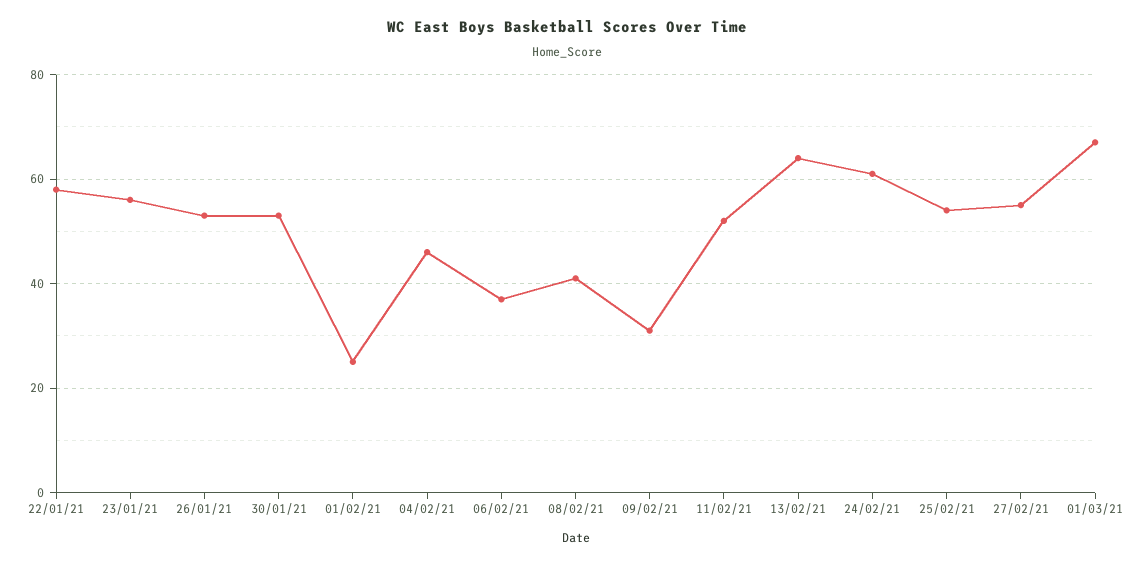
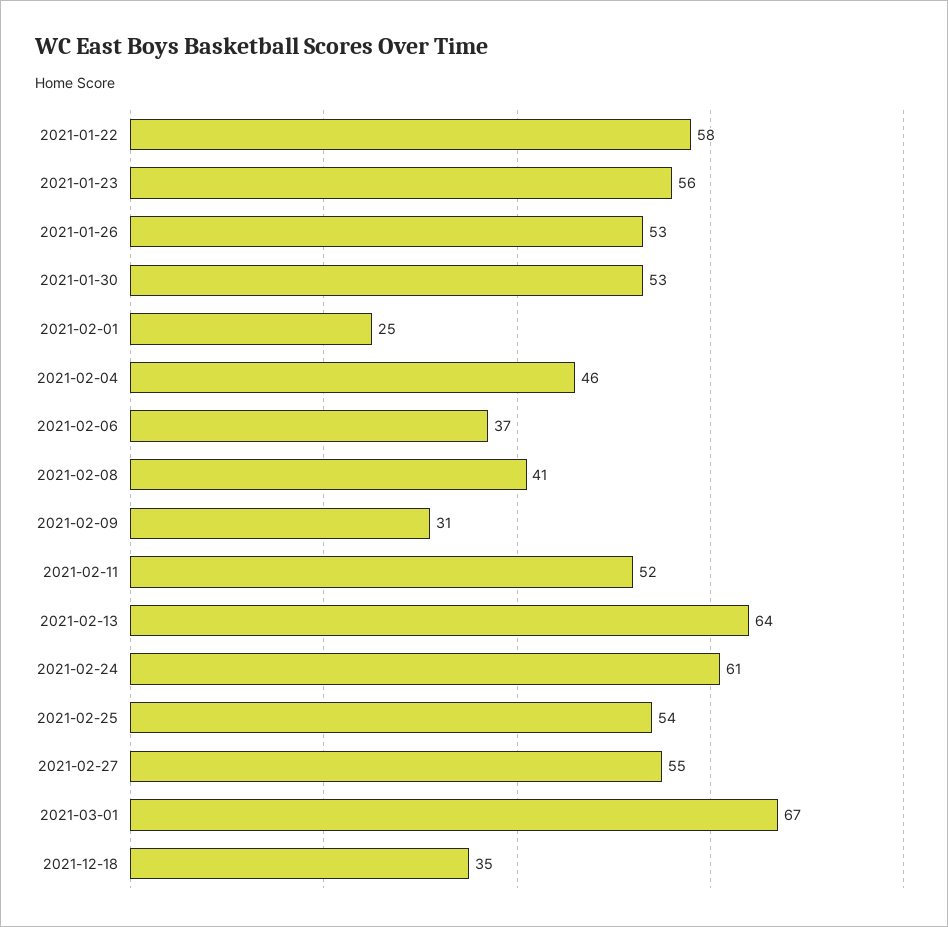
2021-12-18: none -> 35

